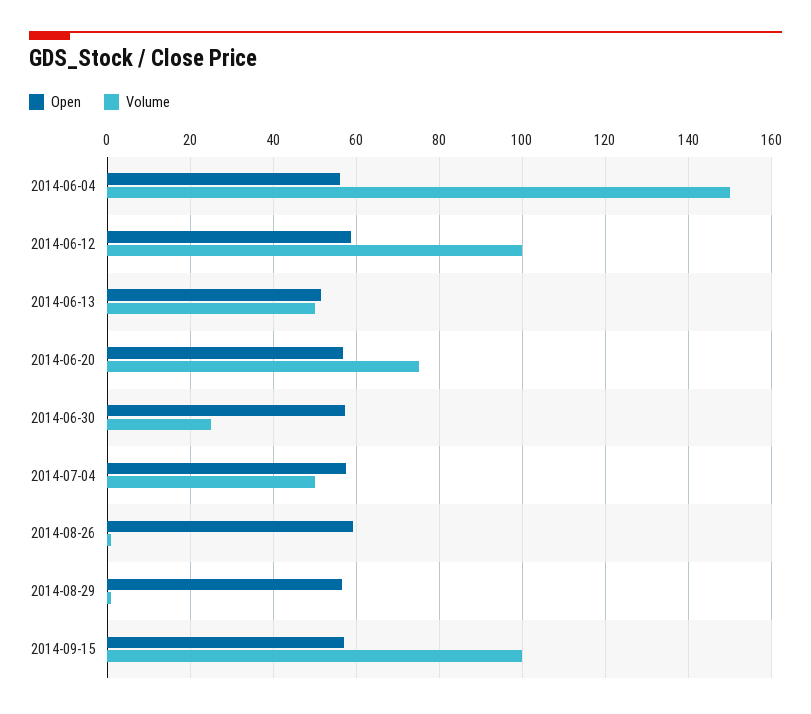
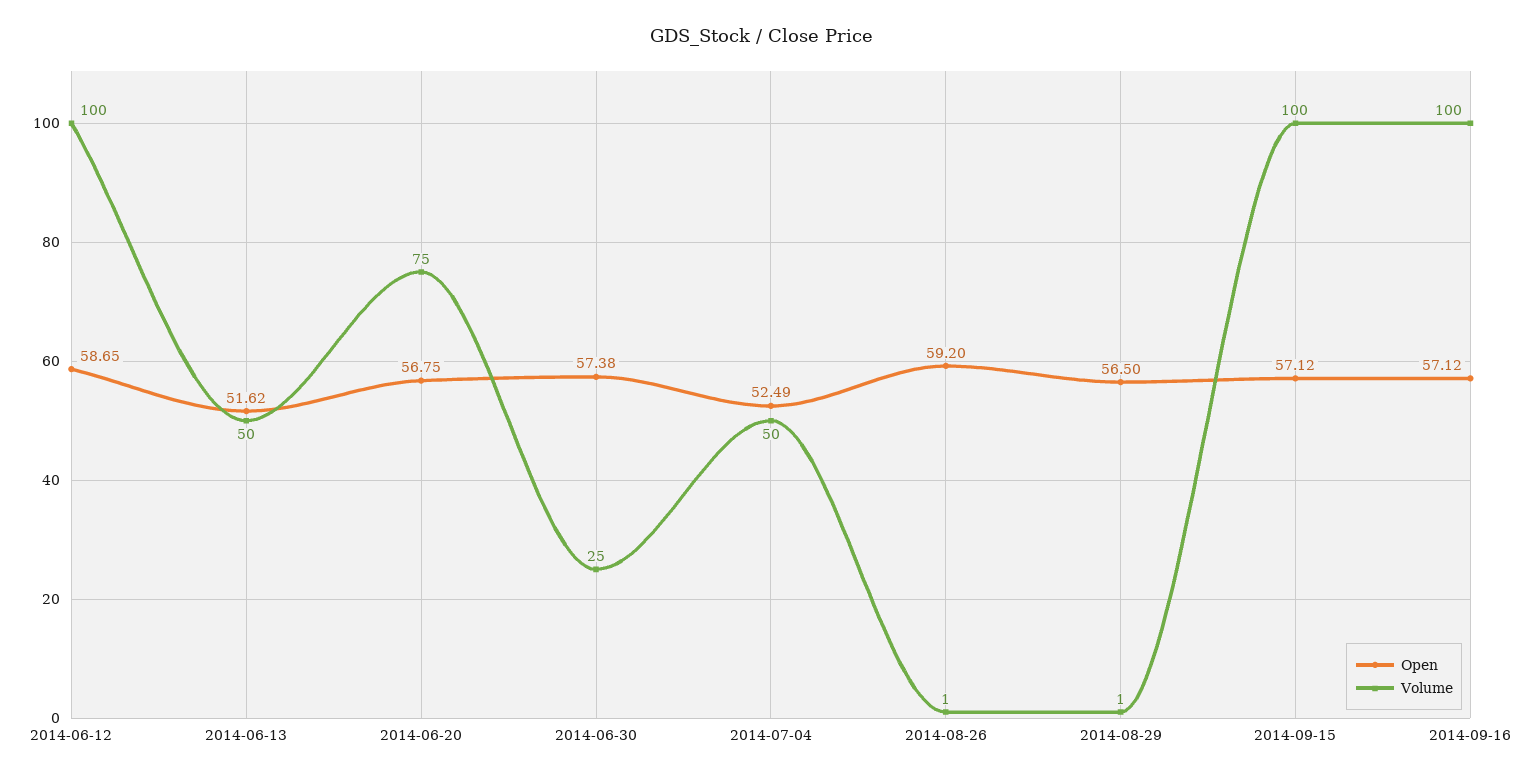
Open, 2014-06-04: 56 -> none
Volume, 2014-06-04: 150 -> none
Open, 2014-07-04: 58 -> 52.49
Open, 2014-09-16: none -> 57.12
Volume, 2014-09-16: none -> 100

